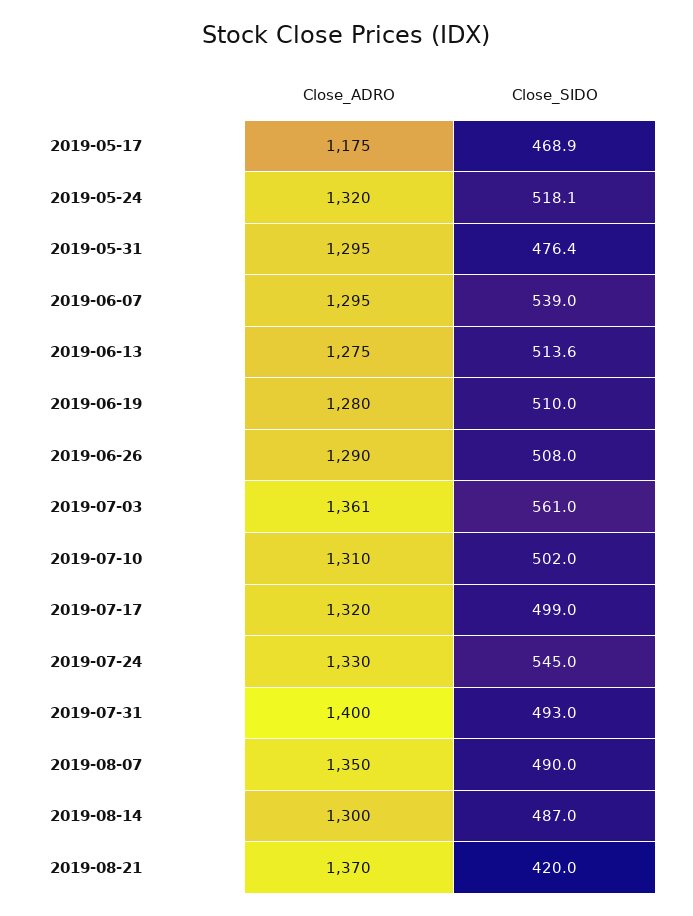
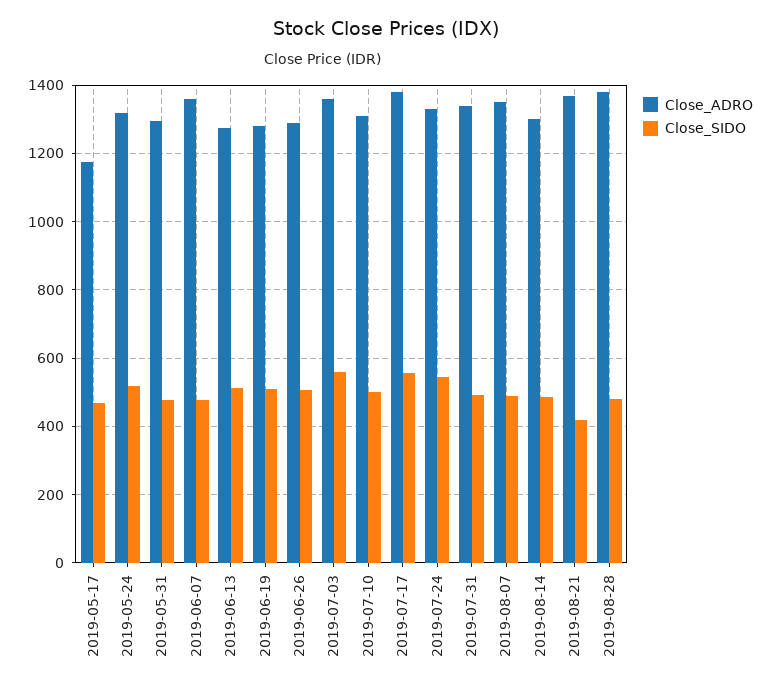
Close_ADRO, 2019-06-07: 1295 -> 1360
Close_SIDO, 2019-06-07: 539 -> 480
Close_ADRO, 2019-07-17: 1320 -> 1380
Close_SIDO, 2019-07-17: 499 -> 560
Close_ADRO, 2019-07-31: 1400 -> 1340
Close_ADRO, 2019-08-28: none -> 1380
Close_SIDO, 2019-08-28: none -> 480

